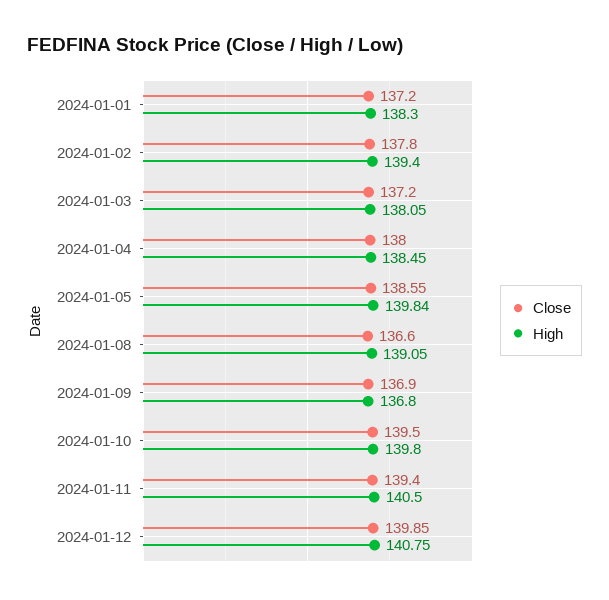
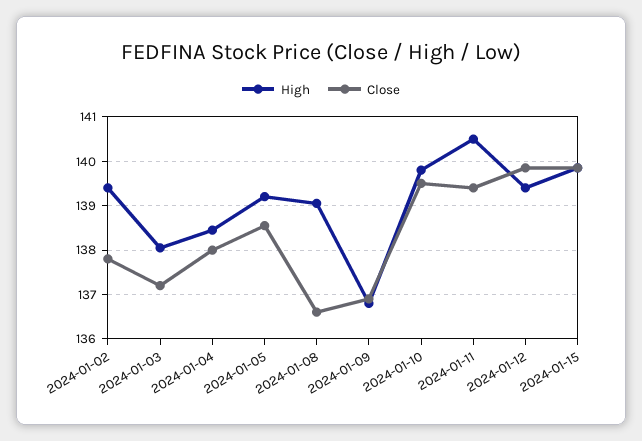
Close, 2024-01-01: 137.2 -> none
High, 2024-01-01: 138.3 -> none
High, 2024-01-05: 139.84 -> 139.2
High, 2024-01-12: 140.75 -> 139.4
High, 2024-01-15: none -> 139.8
Close, 2024-01-15: none -> 139.8

